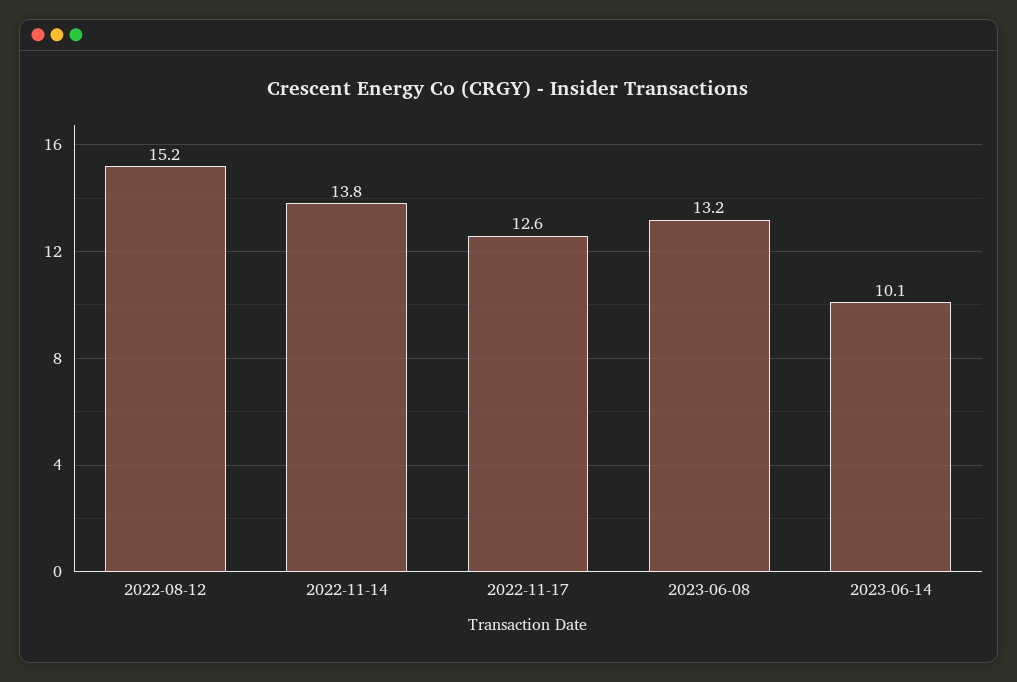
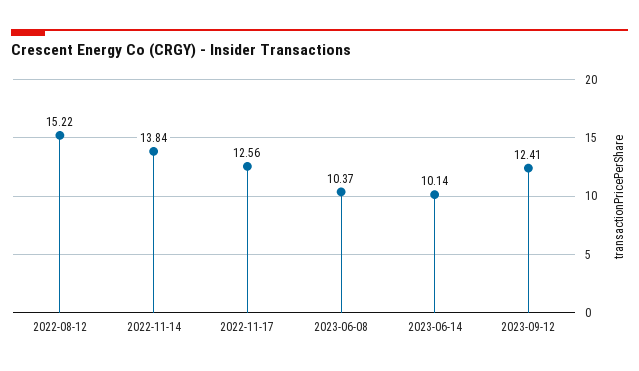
2023-06-08: 13.2 -> 10.37
2023-09-12: none -> 12.41

